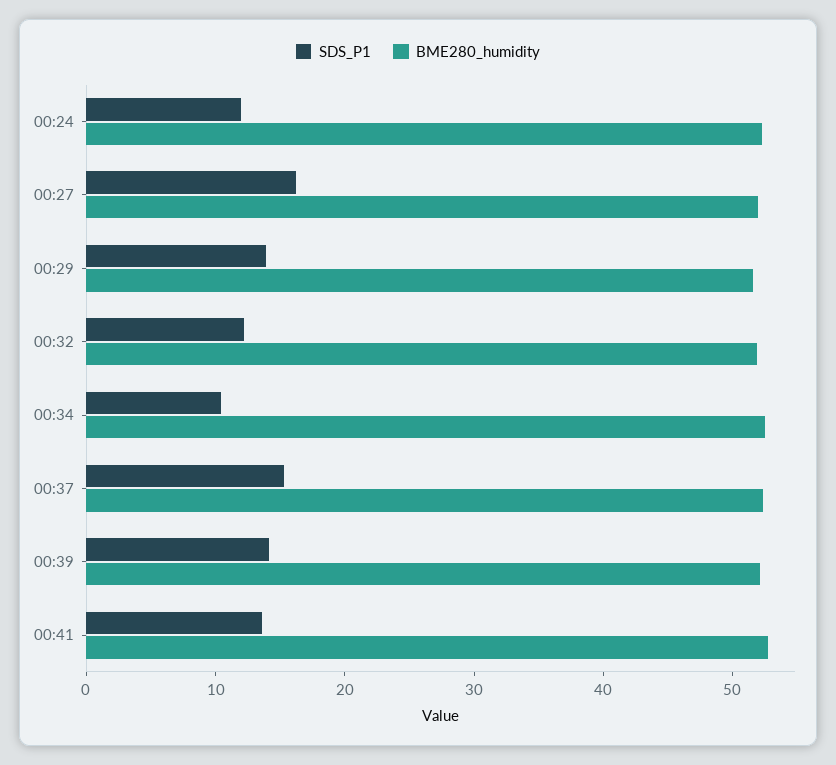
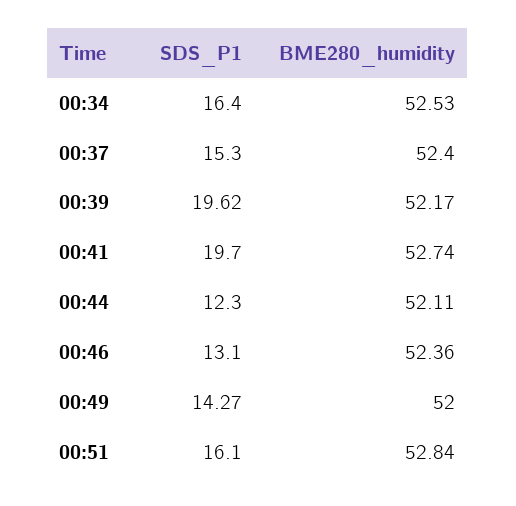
SDS_P1, 00:24: 12 -> none
BME280_humidity, 00:24: 52 -> none
SDS_P1, 00:27: 16 -> none
BME280_humidity, 00:27: 52 -> none
SDS_P1, 00:29: 14 -> none
BME280_humidity, 00:29: 52 -> none
SDS_P1, 00:32: 12 -> none
BME280_humidity, 00:32: 52 -> none
SDS_P1, 00:34: 10 -> 16.4
SDS_P1, 00:39: 14 -> 19.62
SDS_P1, 00:41: 14 -> 19.7
SDS_P1, 00:44: none -> 12.3
BME280_humidity, 00:44: none -> 52.11
SDS_P1, 00:46: none -> 13.1
BME280_humidity, 00:46: none -> 52.36
SDS_P1, 00:49: none -> 14.27
BME280_humidity, 00:49: none -> 52
SDS_P1, 00:51: none -> 16.1
BME280_humidity, 00:51: none -> 52.84

